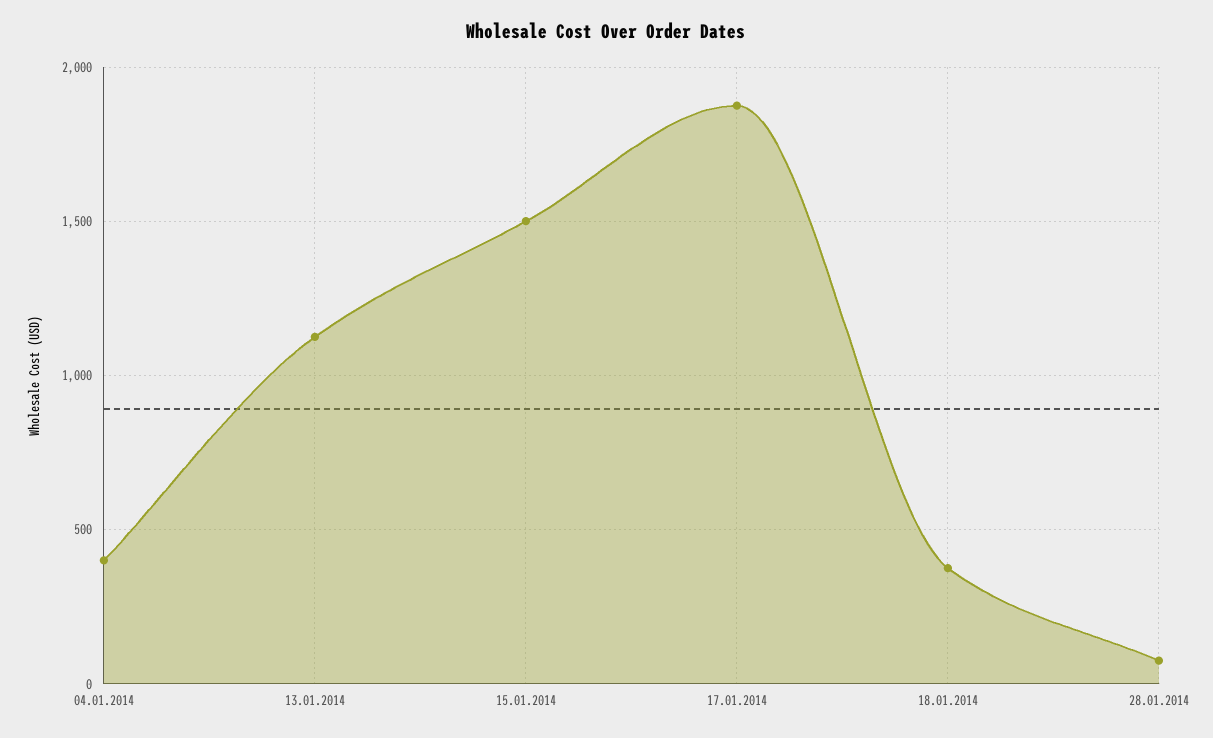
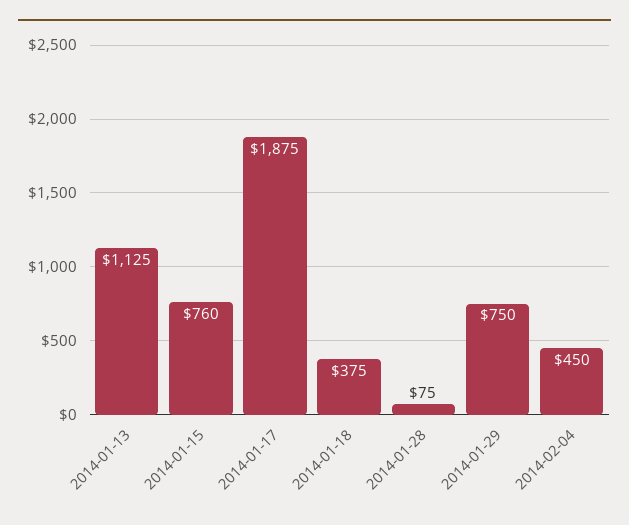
04.01.2014: 400 -> none
15.01.2014: 1500 -> 760
2014-01-29: none -> 750
2014-02-04: none -> 450

